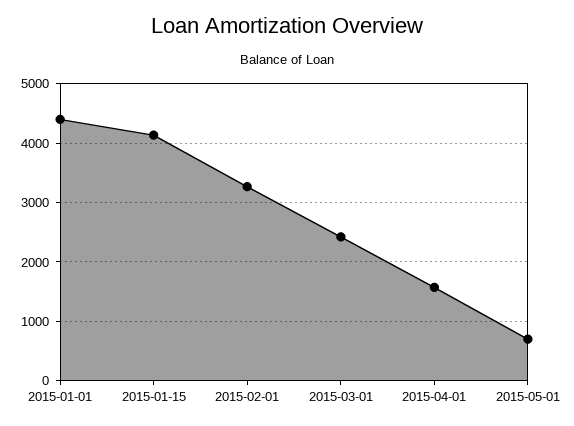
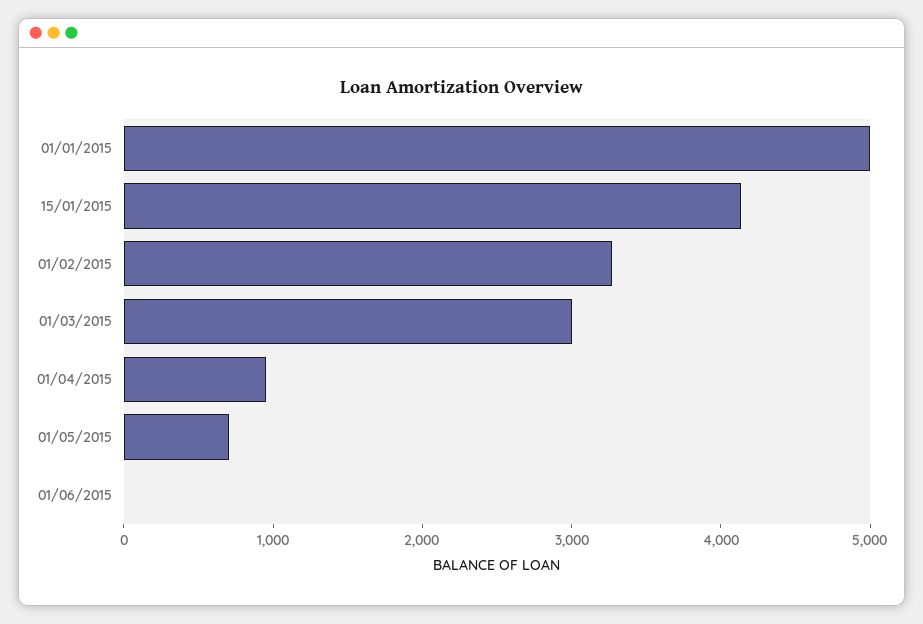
2015-01-01: 4400 -> 5000
2015-03-01: 2400 -> 3000
2015-04-01: 1600 -> 1000
01/06/2015: none -> 0

